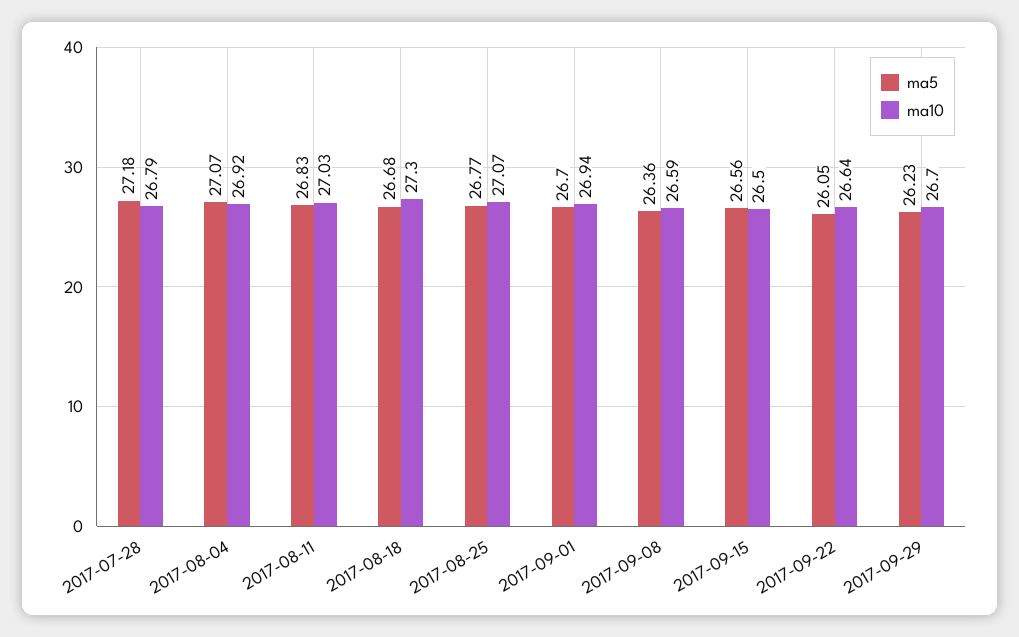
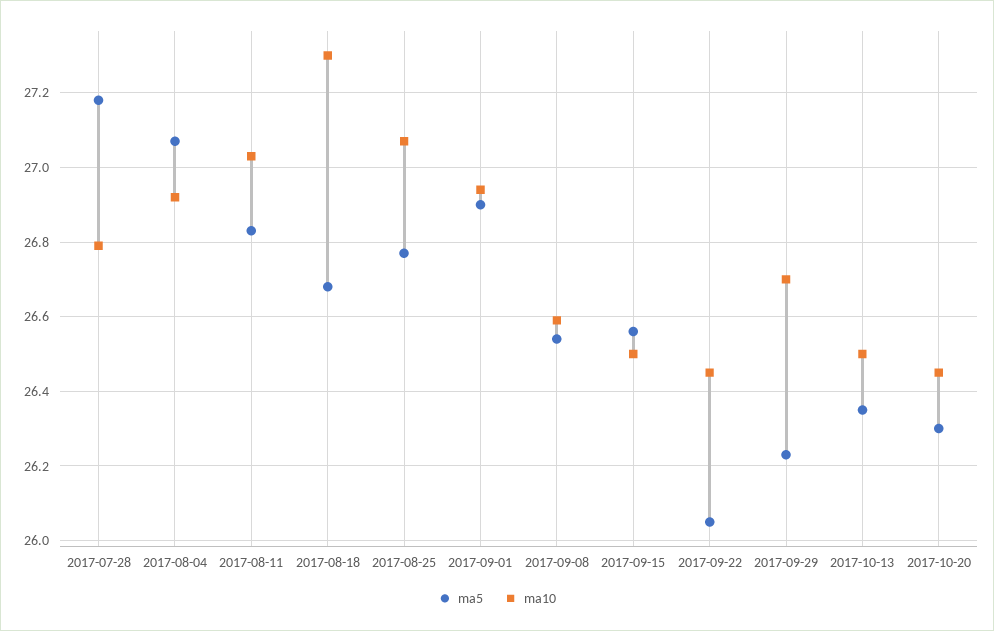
ma5, 2017-09-01: 26.7 -> 26.9
ma5, 2017-09-08: 26.36 -> 26.55
ma10, 2017-09-22: 26.64 -> 26.45
ma5, 2017-10-13: none -> 26.35
ma10, 2017-10-13: none -> 26.5
ma5, 2017-10-20: none -> 26.3
ma10, 2017-10-20: none -> 26.45

